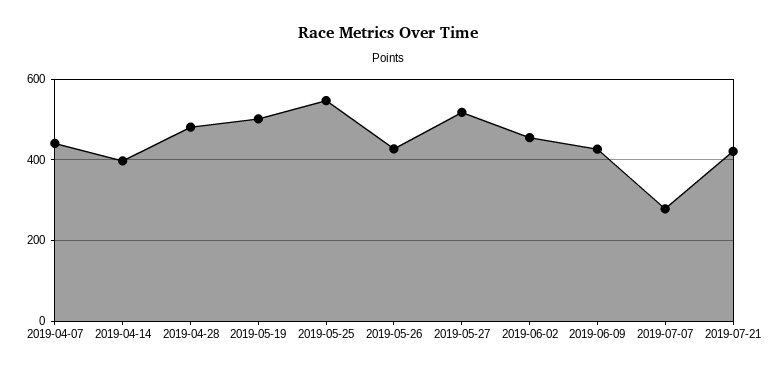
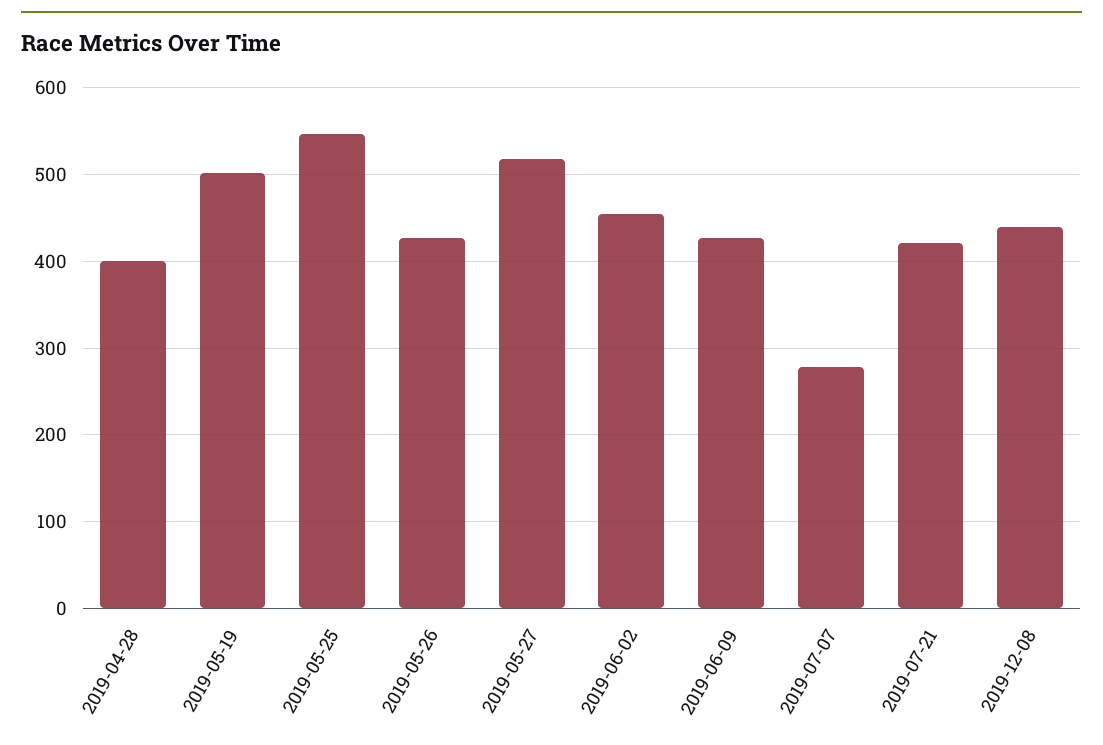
2019-04-07: 440 -> none
2019-04-14: 400 -> none
2019-04-28: 480 -> 400
2019-12-08: none -> 440

